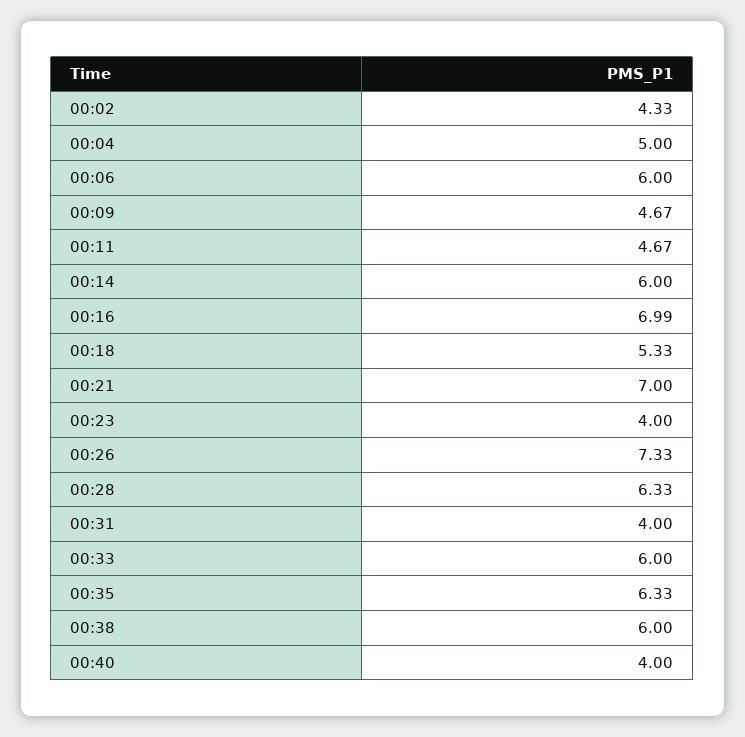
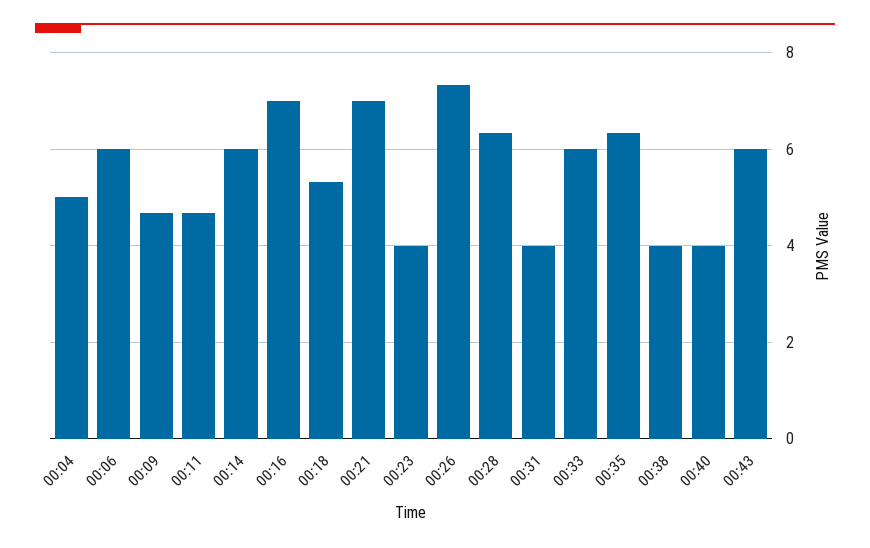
00:02: 4.33 -> none
00:38: 6 -> 4
00:43: none -> 6

